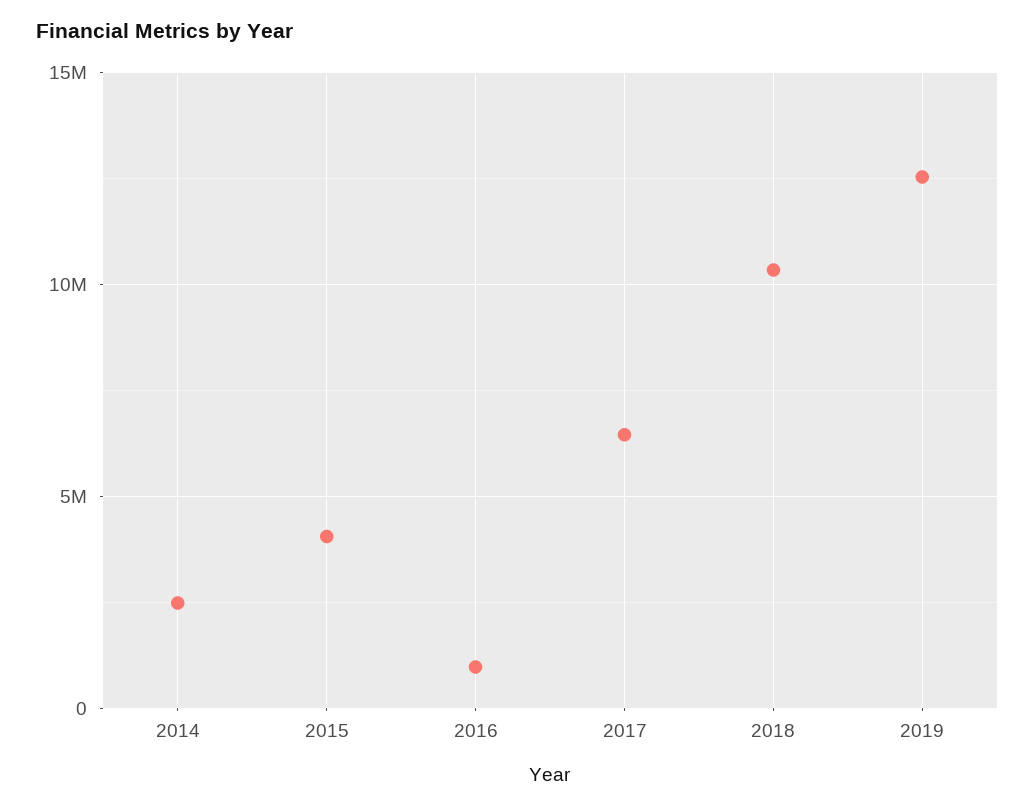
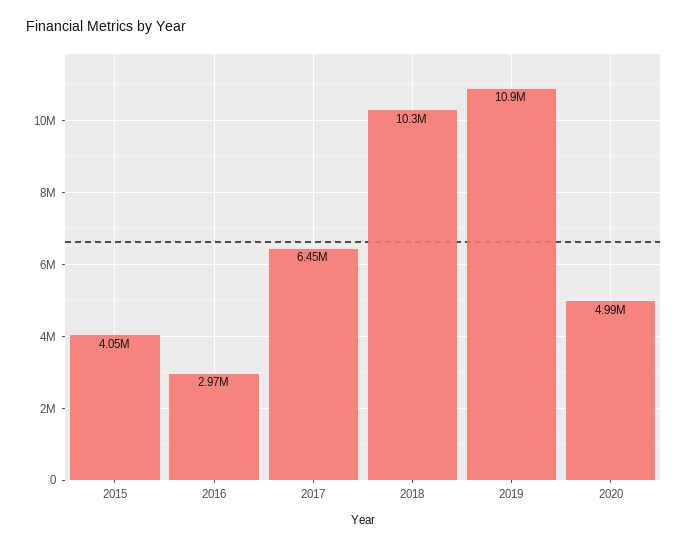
2014: 2500000 -> none
2016: 1000000 -> 2970000
2019: 12500000 -> 10900000
2020: none -> 4990000

